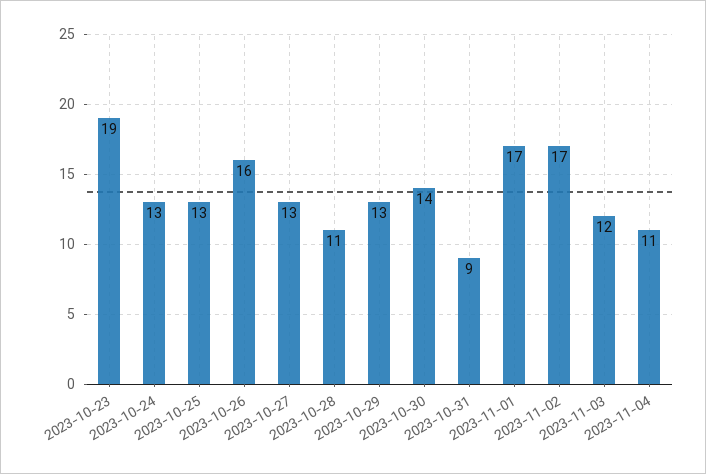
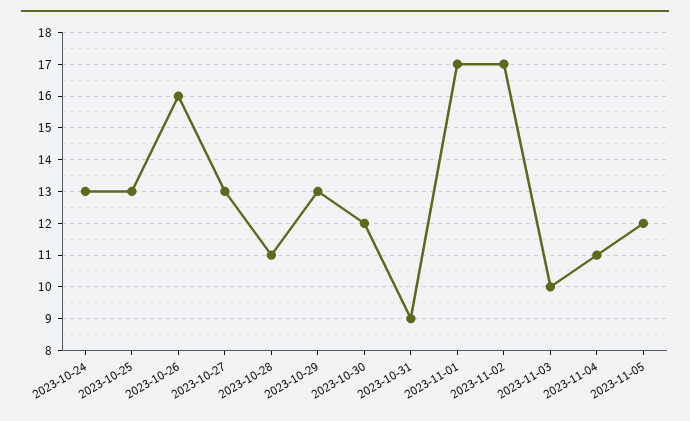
2023-10-23: 19 -> none
2023-10-30: 14 -> 12
2023-11-03: 12 -> 10
2023-11-05: none -> 12

